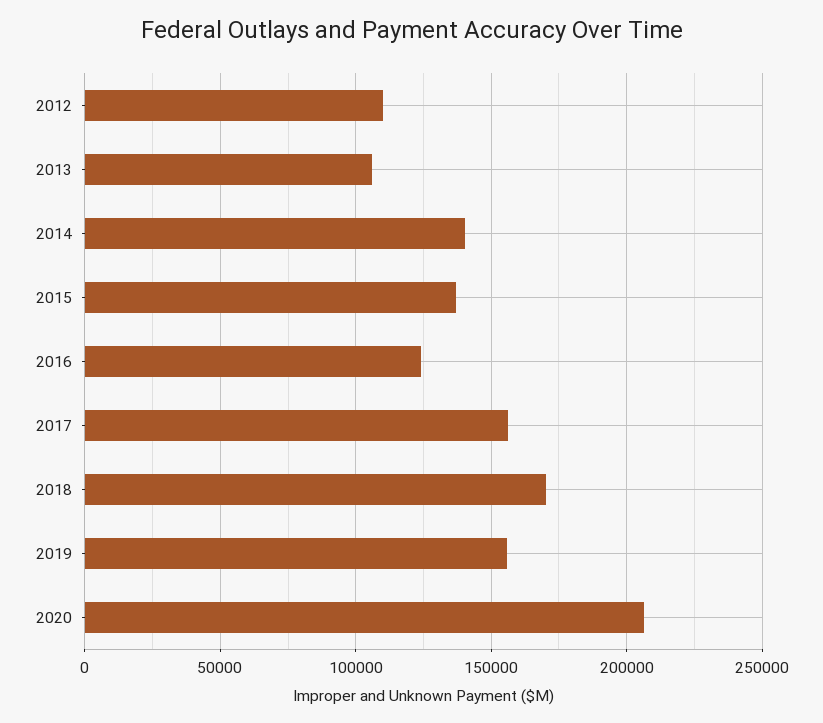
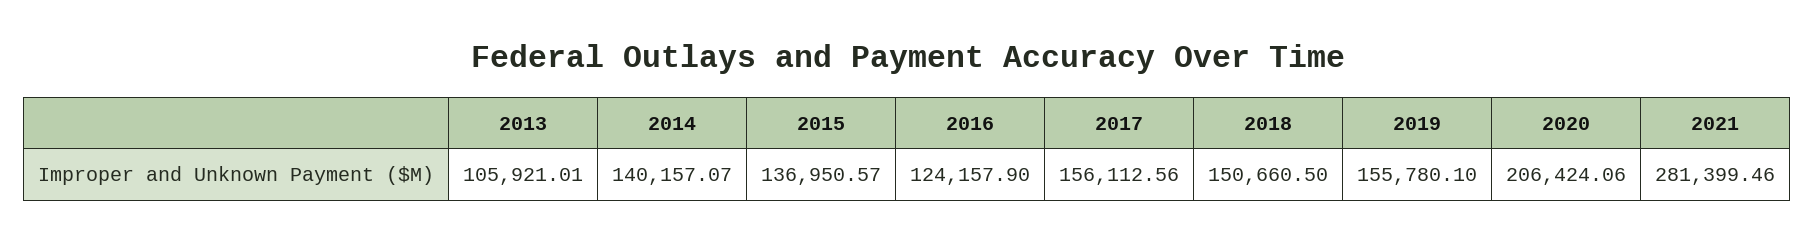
2012: 110000 -> none
2018: 170000 -> 150660.5
2021: none -> 281399.46

